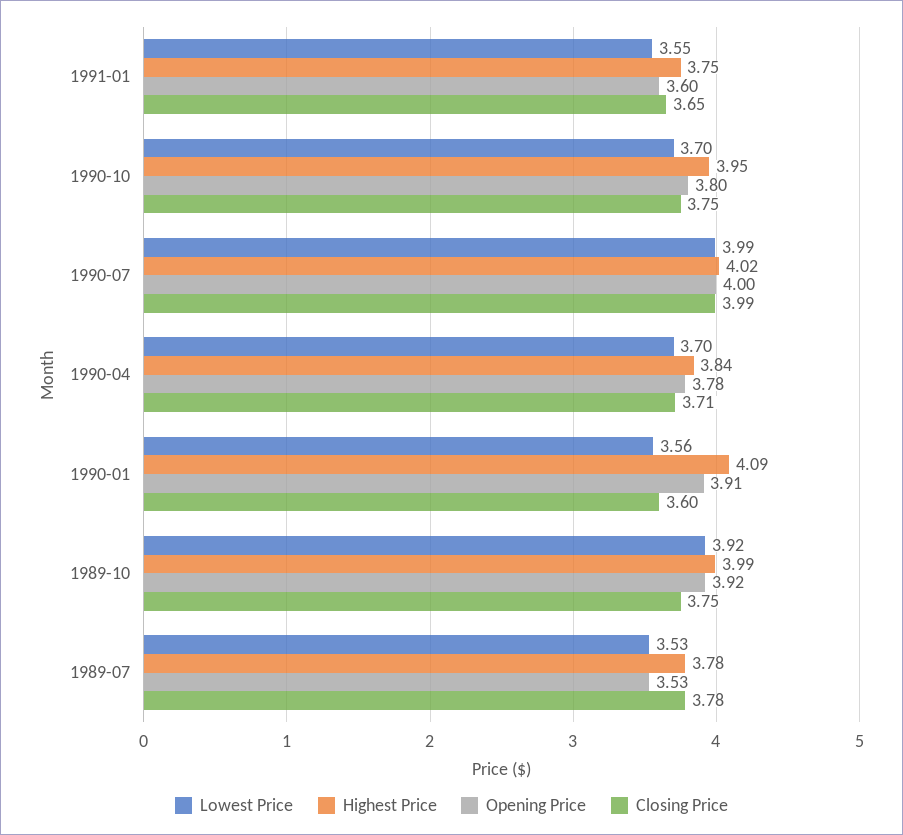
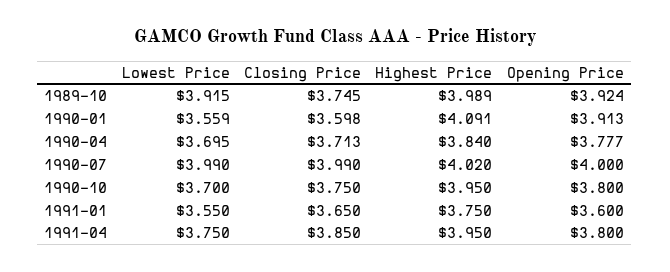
Lowest Price, 1989-07: 3.53 -> none
Highest Price, 1989-07: 3.78 -> none
Opening Price, 1989-07: 3.53 -> none
Closing Price, 1989-07: 3.78 -> none
Lowest Price, 1991-04: none -> 3.75
Closing Price, 1991-04: none -> 3.85
Highest Price, 1991-04: none -> 3.95
Opening Price, 1991-04: none -> 3.8

